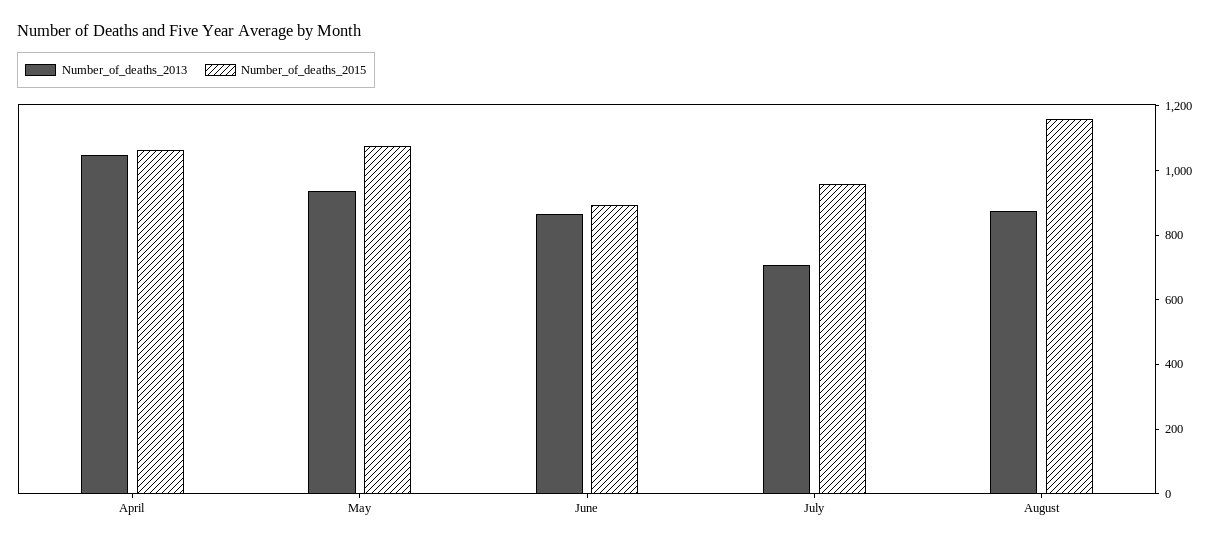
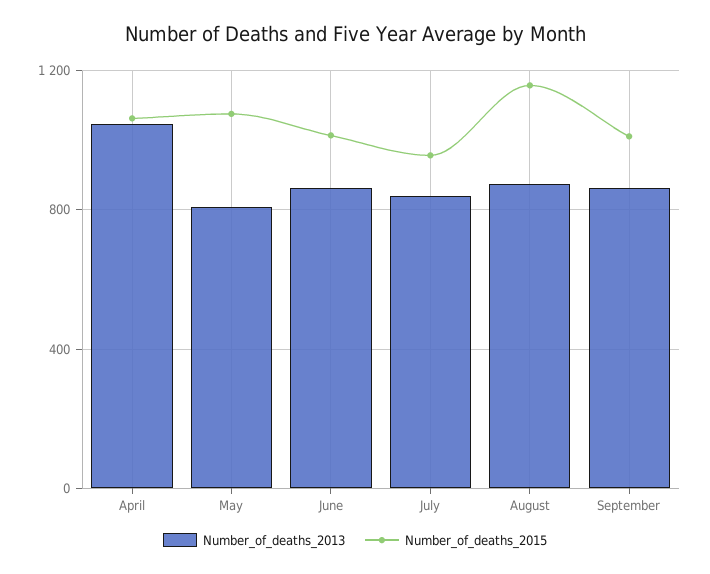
Number_of_deaths_2013, May: 950 -> 800
Number_of_deaths_2015, June: 900 -> 1000
Number_of_deaths_2013, July: 700 -> 850
Number_of_deaths_2013, September: none -> 850
Number_of_deaths_2015, September: none -> 1000

